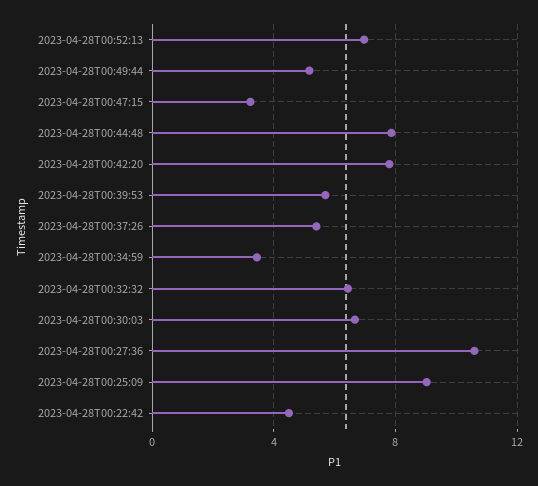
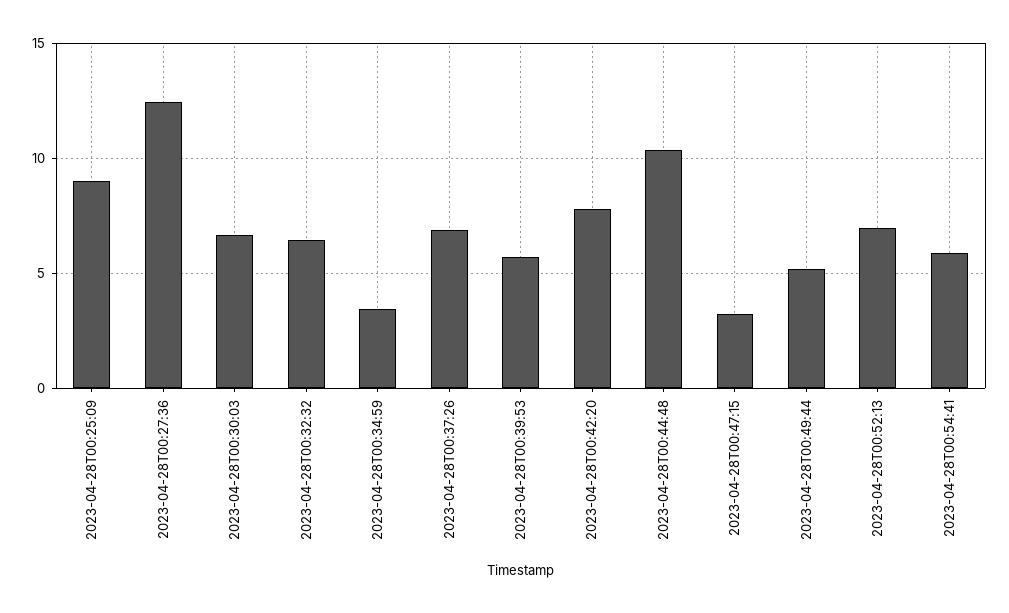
2023-04-28T00:44:48: 8 -> 10.5
2023-04-28T00:37:26: 5.5 -> 7
2023-04-28T00:27:36: 10.5 -> 12.5
2023-04-28T00:22:42: 4.5 -> none
2023-04-28T00:54:41: none -> 6

